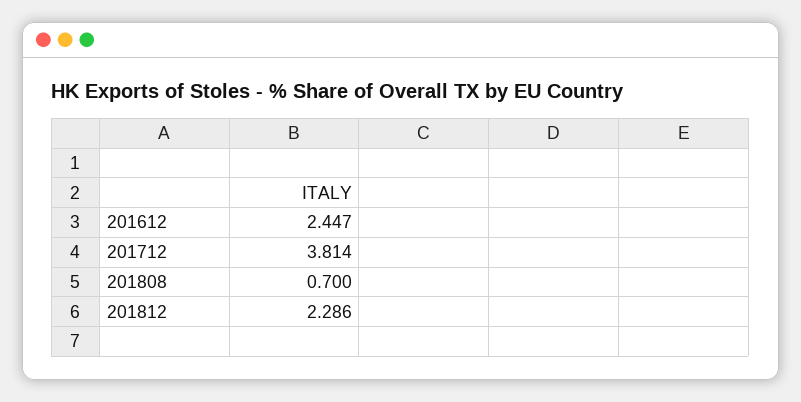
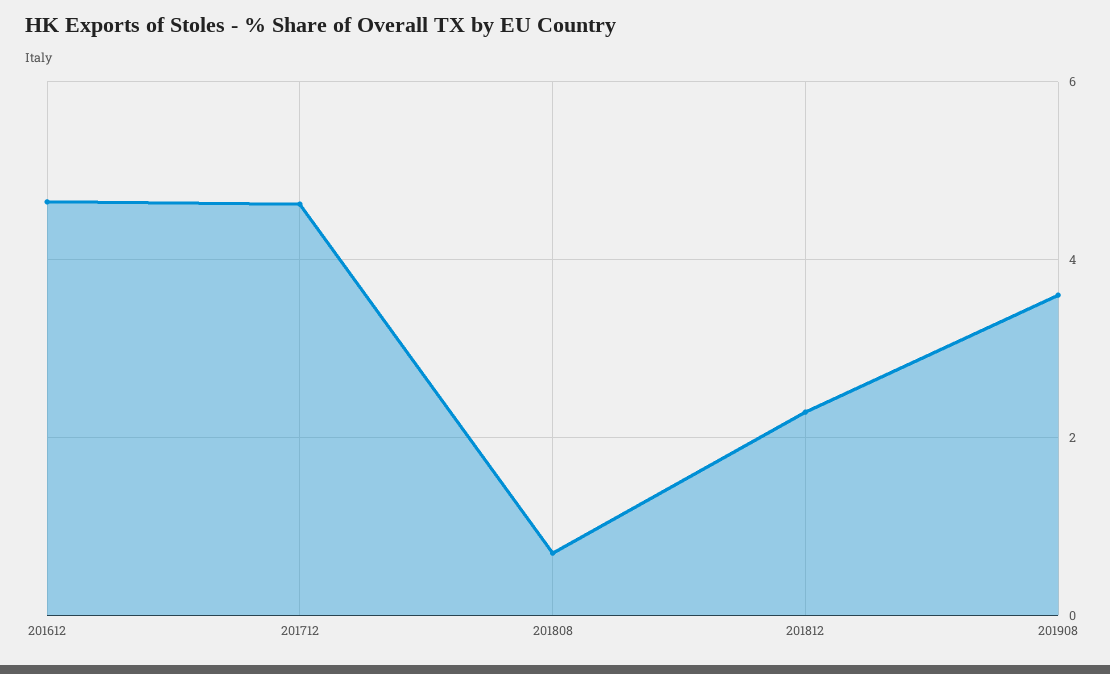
201612: 2.447 -> 4.6
201712: 3.814 -> 4.6
201908: none -> 3.6

